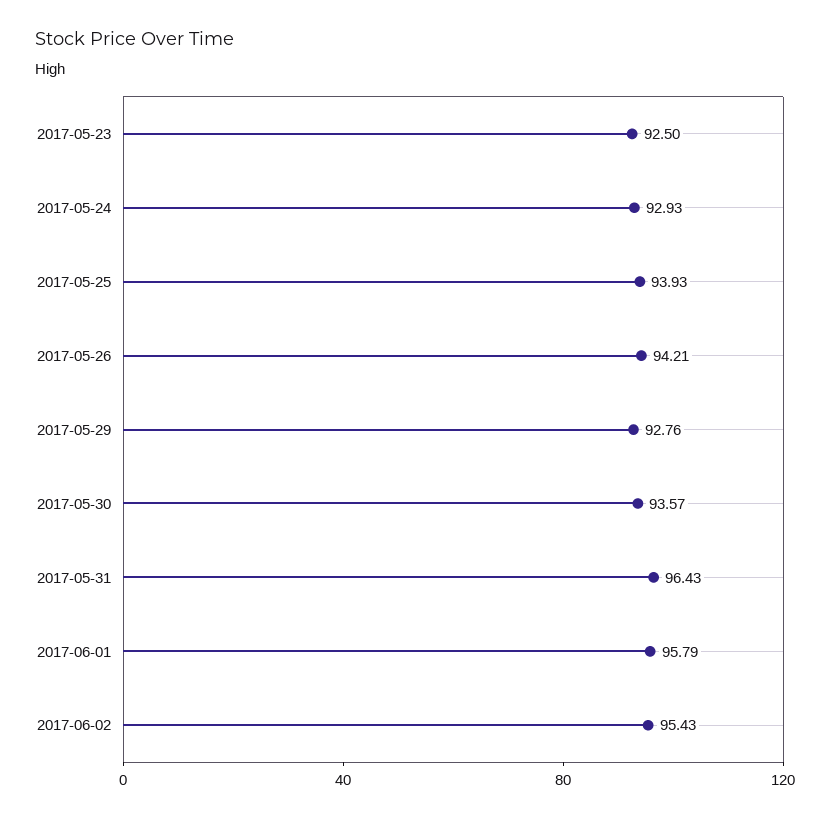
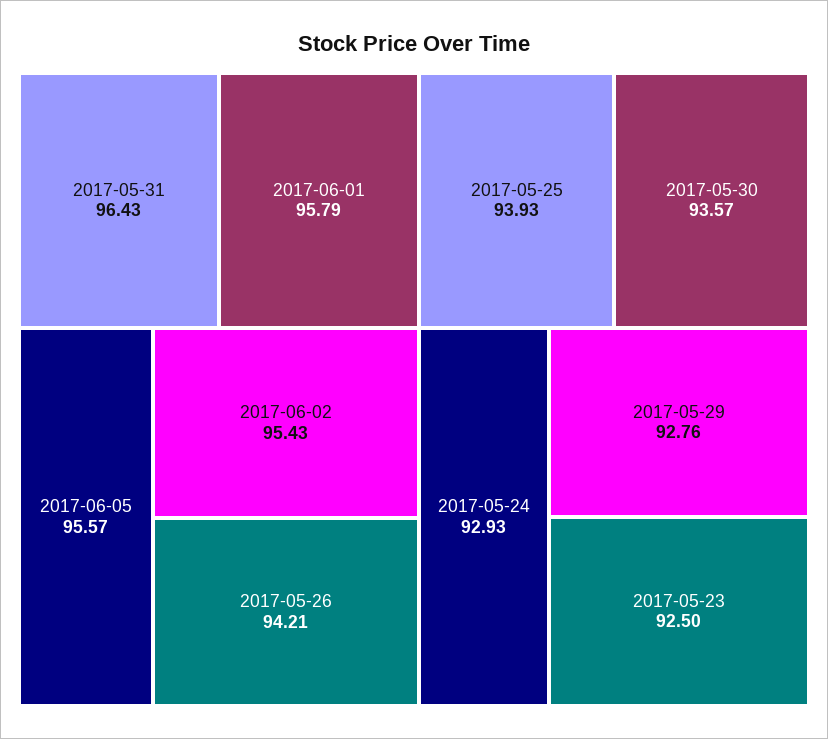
2017-06-05: none -> 95.57

